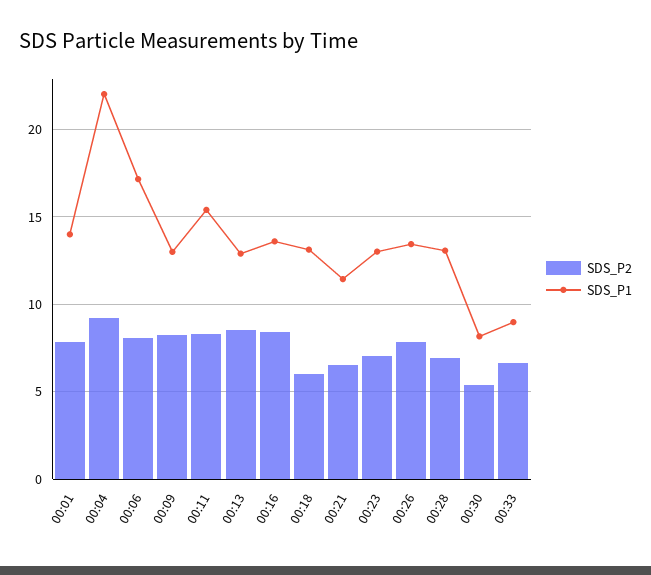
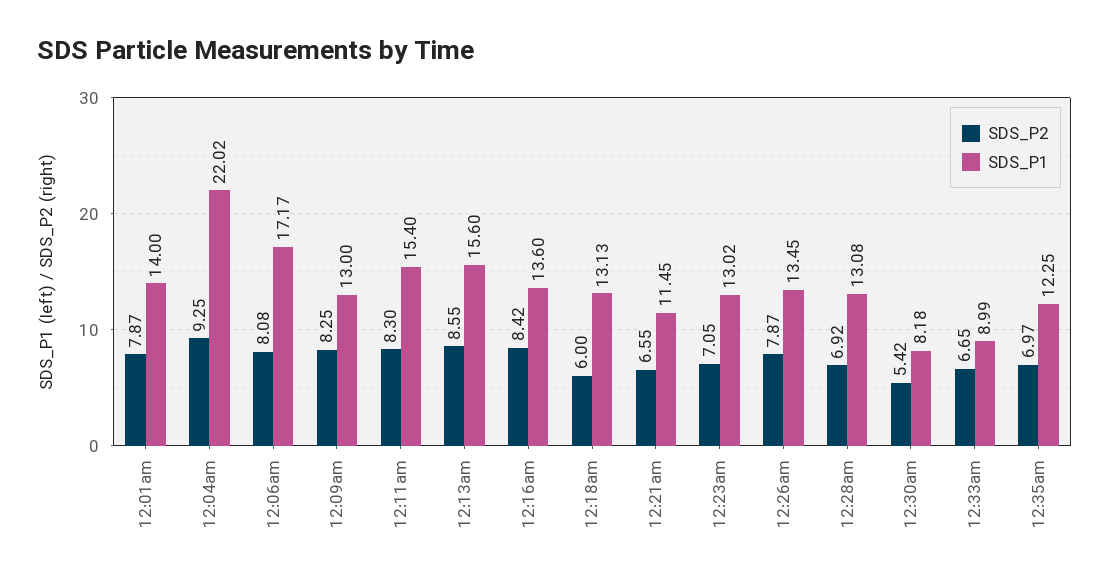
SDS_P1, 00:13: 13 -> 15.6
SDS_P2, 12:35am: none -> 6.97
SDS_P1, 12:35am: none -> 12.25

